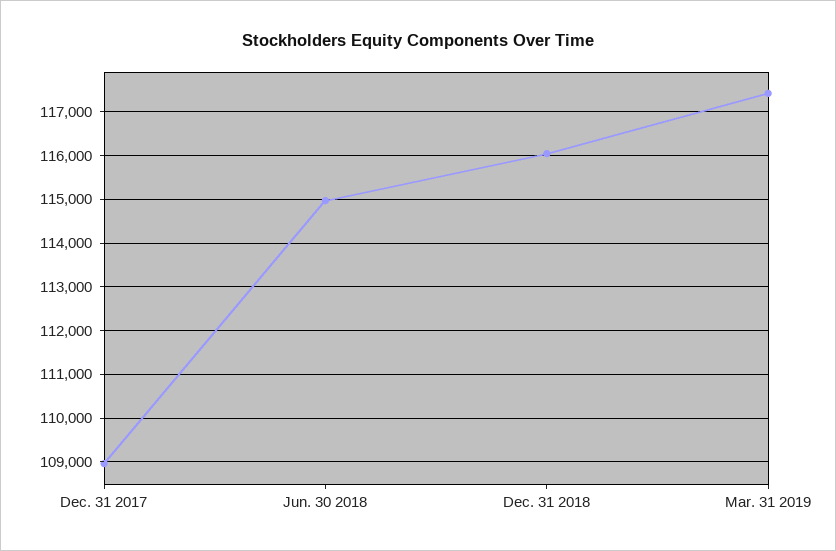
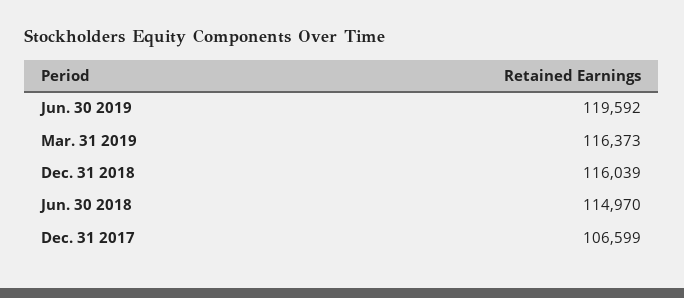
Dec. 31 2017: 109000 -> 106599
Mar. 31 2019: 117400 -> 116373
Jun. 30 2019: none -> 119592

